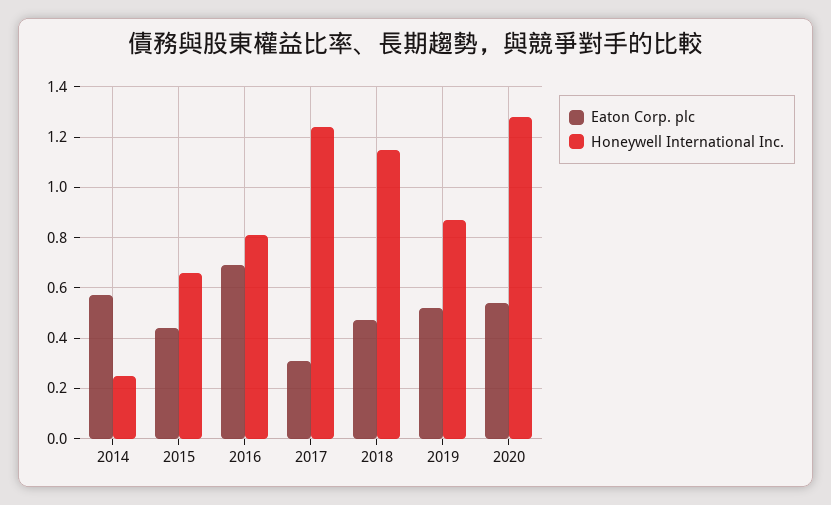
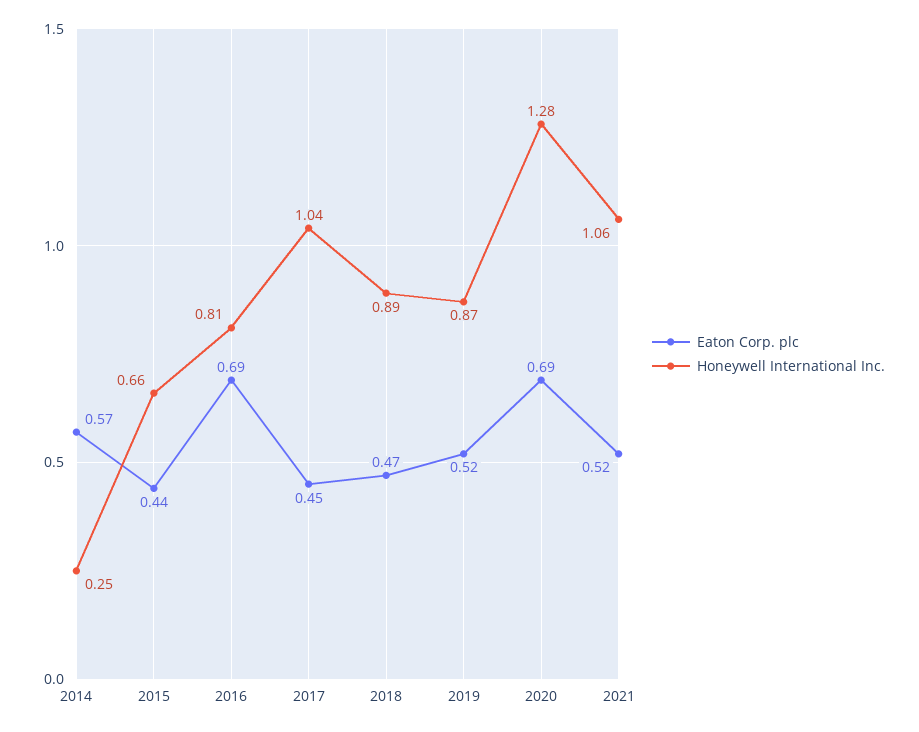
Eaton Corp. plc, 2017: 0.3 -> 0.45
Honeywell International Inc., 2017: 1.25 -> 1.04
Honeywell International Inc., 2018: 1.15 -> 0.89
Eaton Corp. plc, 2020: 0.55 -> 0.69
Eaton Corp. plc, 2021: none -> 0.52
Honeywell International Inc., 2021: none -> 1.06

